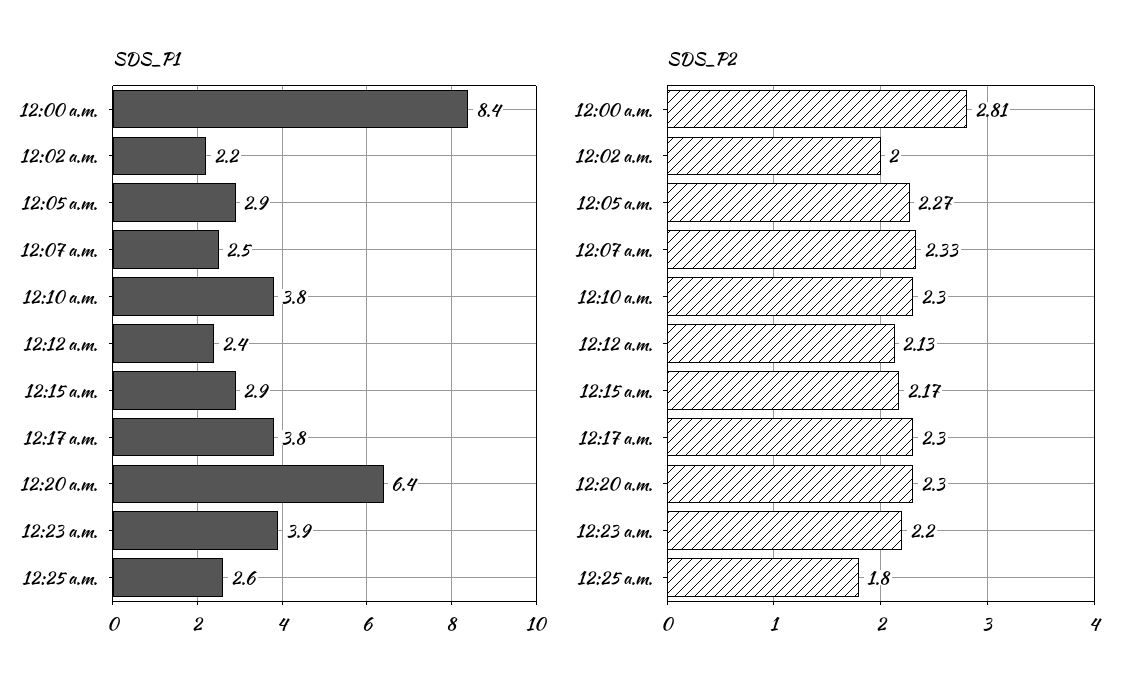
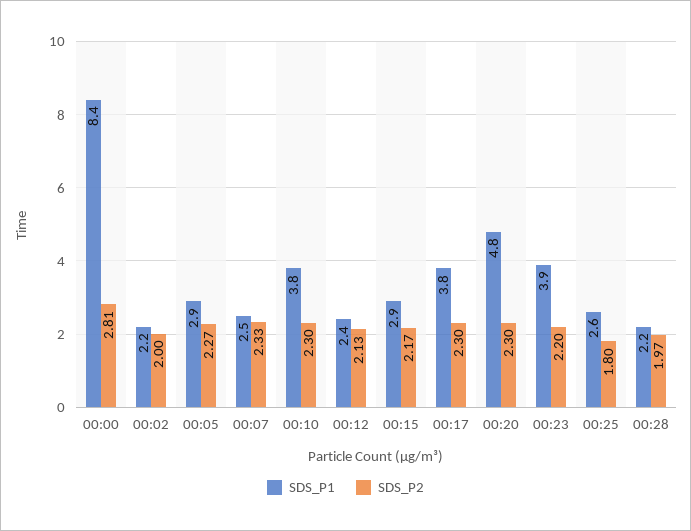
SDS_P1, 12:20 a.m.: 6.4 -> 4.8
SDS_P1, 00:28: none -> 2.2
SDS_P2, 00:28: none -> 1.97

